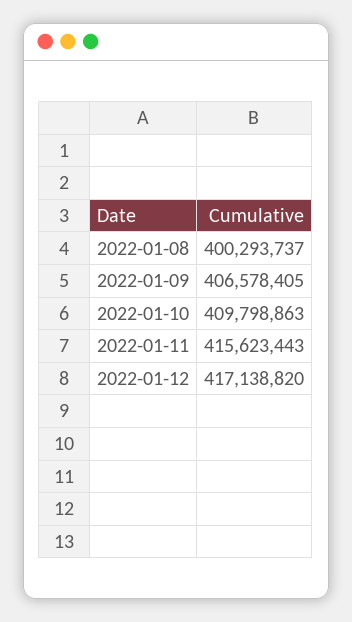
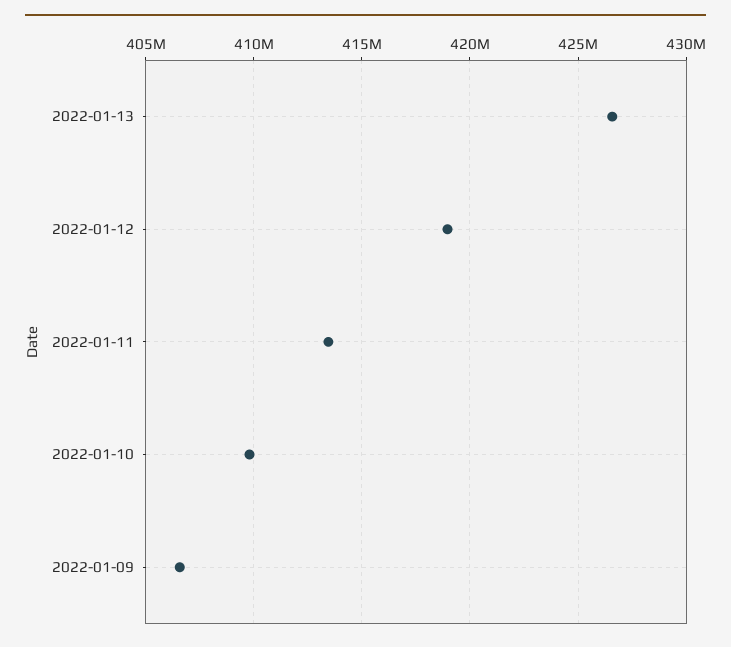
2022-01-08: 400293737 -> none
2022-01-11: 415623443 -> 413500000
2022-01-12: 417138820 -> 419000000
2022-01-13: none -> 426500000

